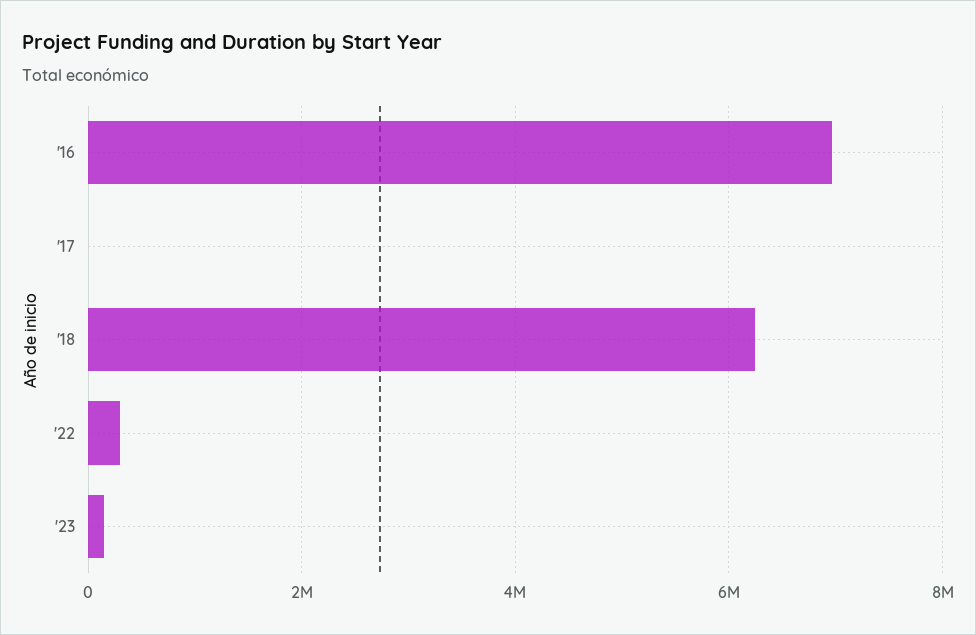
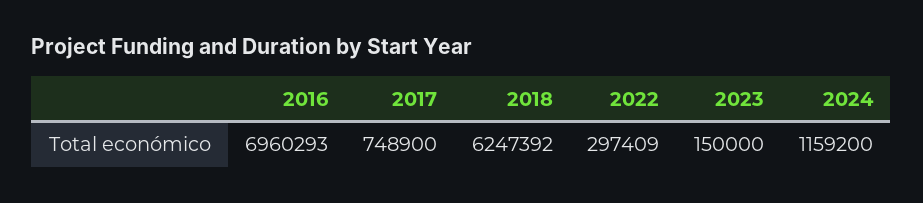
'17: 0 -> 748900
2024: none -> 1159200

